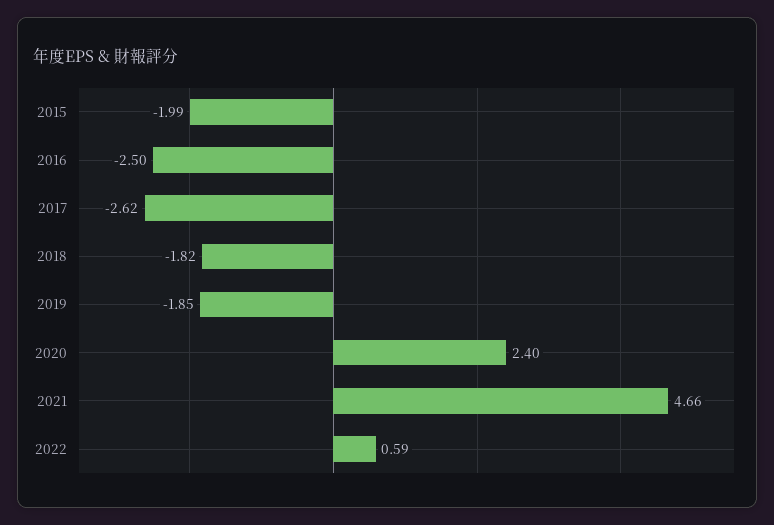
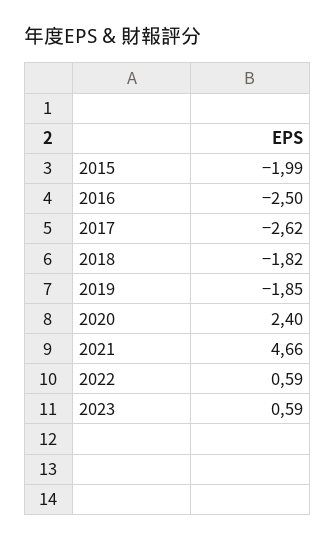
2023: none -> 0.59

